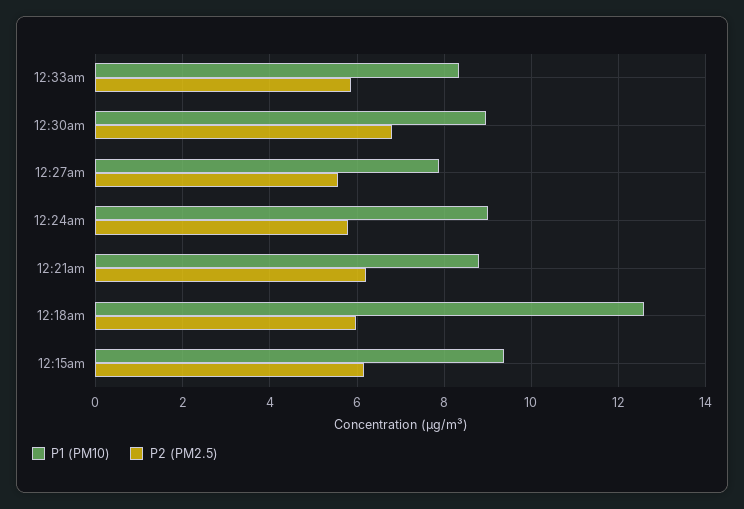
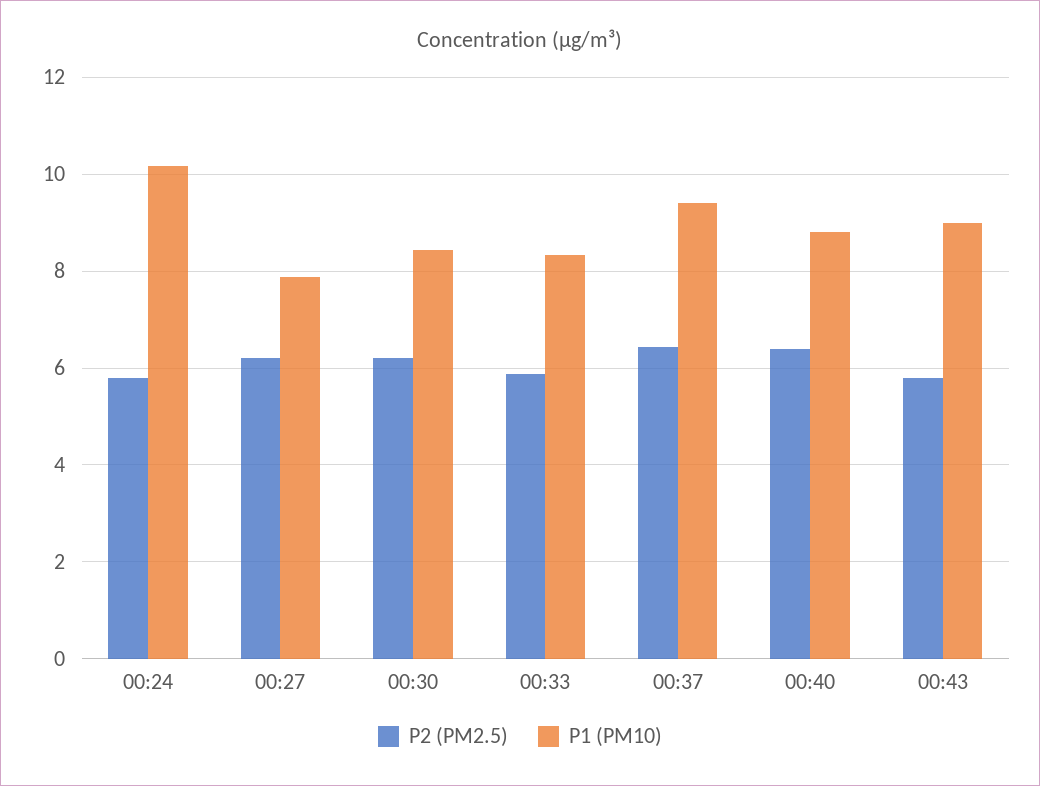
P1 (PM10), 12:30am: 9 -> 8.4
P2 (PM2.5), 12:30am: 6.8 -> 6.2
P2 (PM2.5), 12:27am: 5.6 -> 6.2
P1 (PM10), 12:24am: 9 -> 10.2
P1 (PM10), 12:21am: 8.8 -> none
P2 (PM2.5), 12:21am: 6.2 -> none
P1 (PM10), 12:18am: 12.6 -> none
P2 (PM2.5), 12:18am: 6 -> none
P1 (PM10), 12:15am: 9.4 -> none
P2 (PM2.5), 12:15am: 6.2 -> none
P2 (PM2.5), 00:37: none -> 6.4
P1 (PM10), 00:37: none -> 9.4
P2 (PM2.5), 00:40: none -> 6.4
P1 (PM10), 00:40: none -> 8.8
P2 (PM2.5), 00:43: none -> 5.8
P1 (PM10), 00:43: none -> 9

